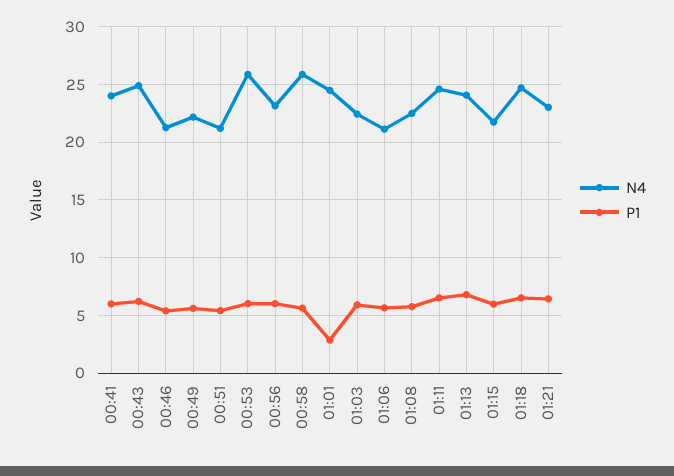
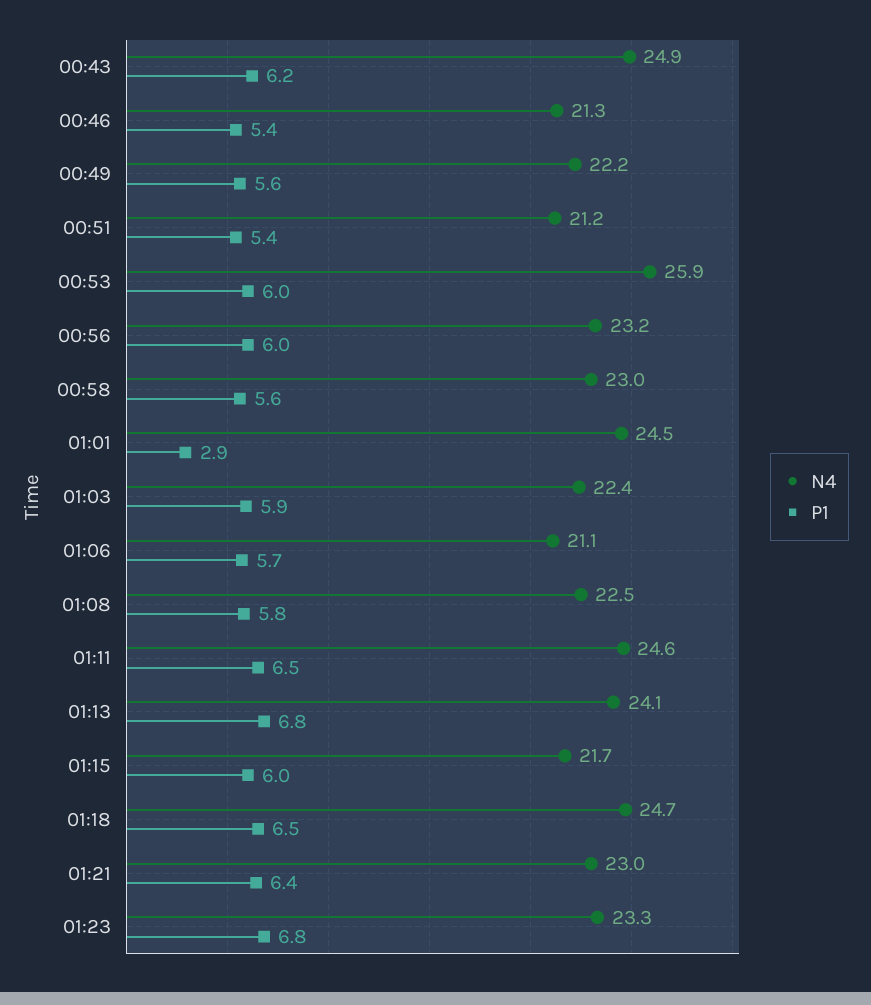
N4, 00:41: 24 -> none
P1, 00:41: 6 -> none
N4, 00:58: 26 -> 23
N4, 01:23: none -> 23.3
P1, 01:23: none -> 6.8

